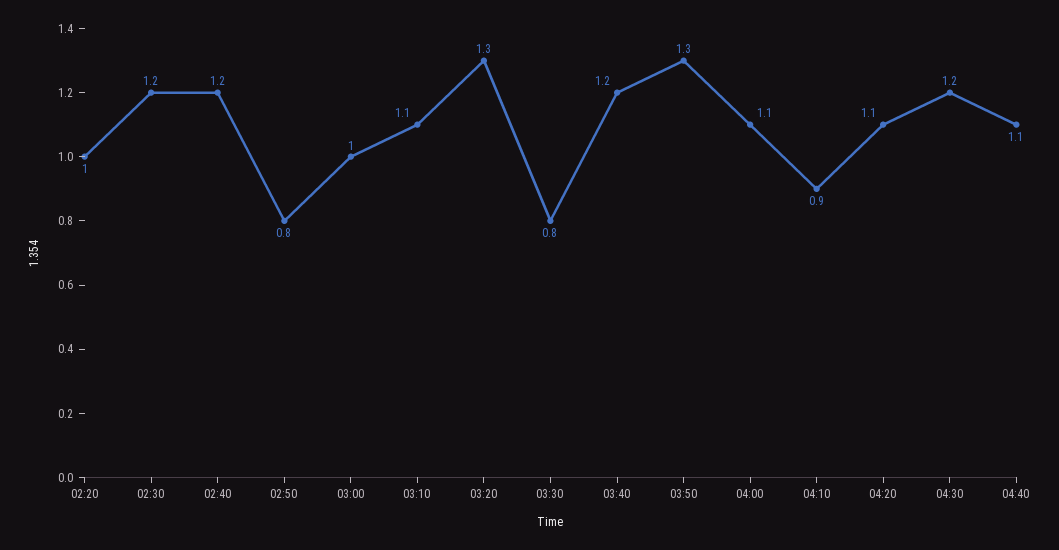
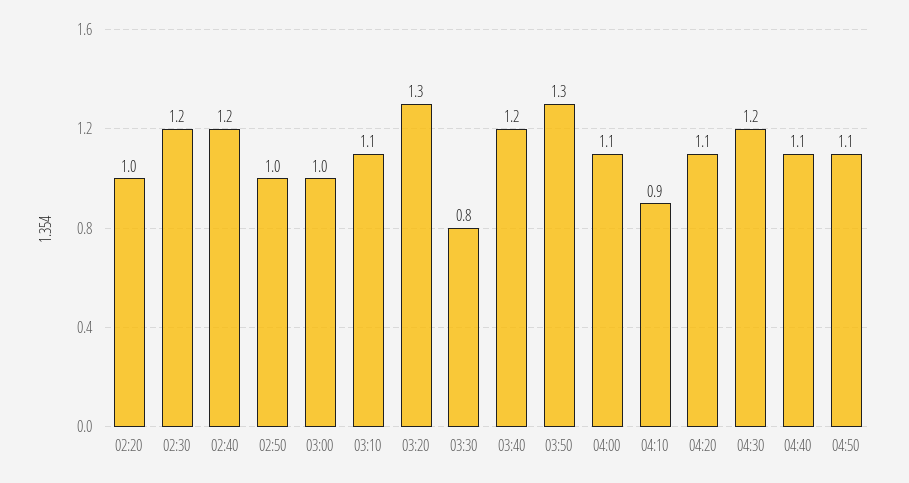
02:50: 0.8 -> 1
04:50: none -> 1.1

